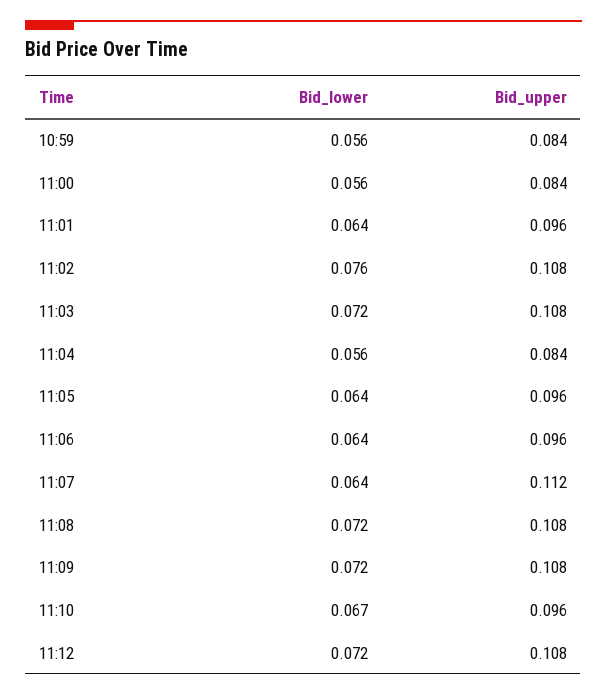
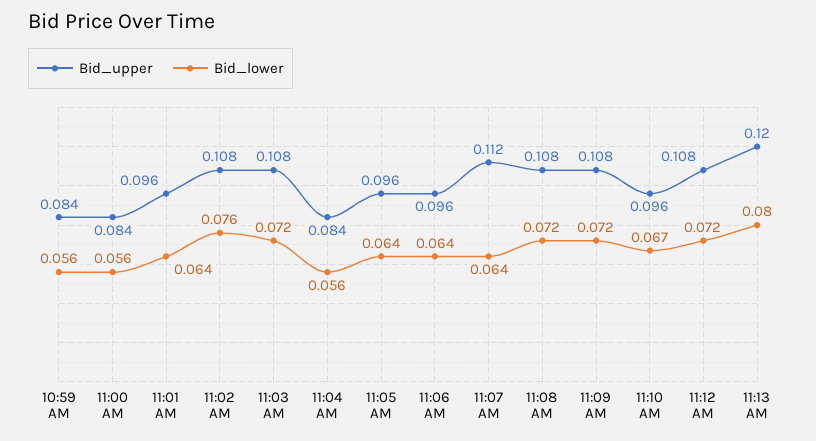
Bid_upper, 11:13 AM: none -> 0.12
Bid_lower, 11:13 AM: none -> 0.08

